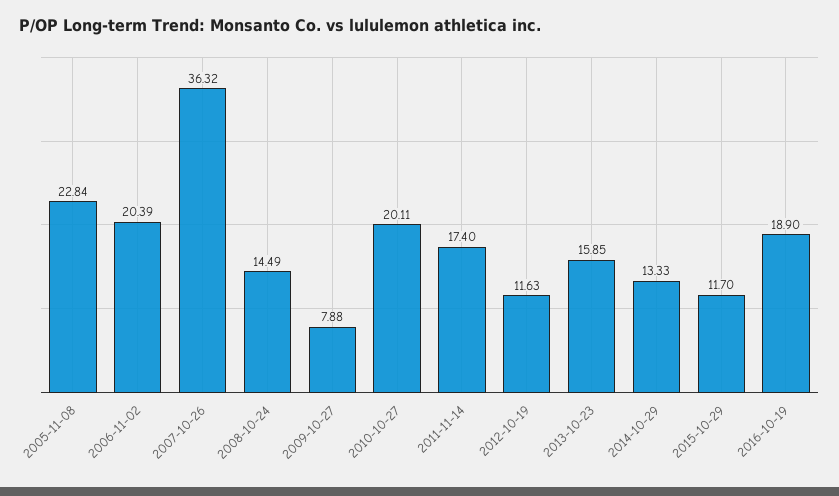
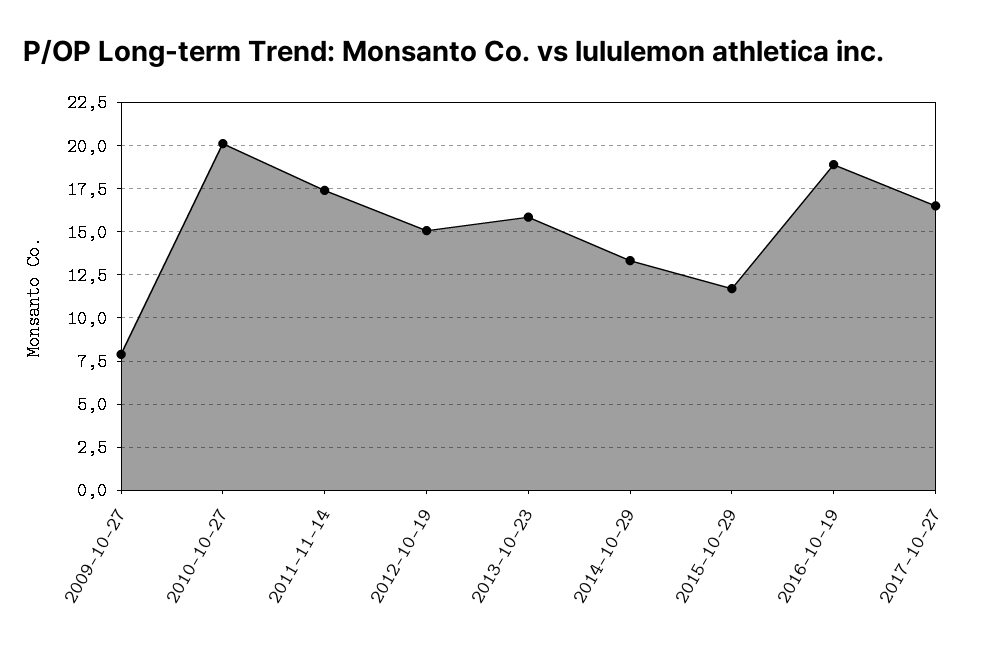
2005-11-08: 22.84 -> none
2006-11-02: 20.39 -> none
2007-10-26: 36.32 -> none
2008-10-24: 14.49 -> none
2012-10-19: 11.63 -> 15
2017-10-27: none -> 16.5

